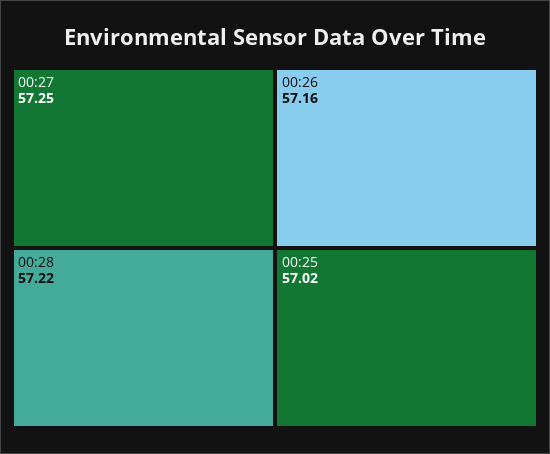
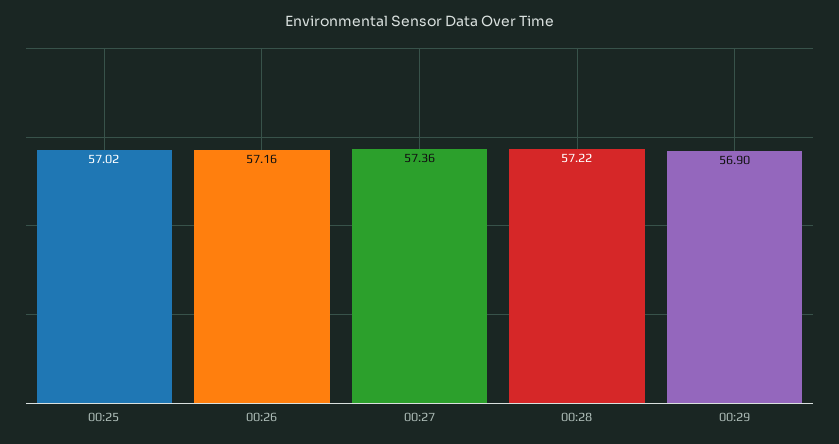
00:27: 57.25 -> 57.36
00:29: none -> 56.9

